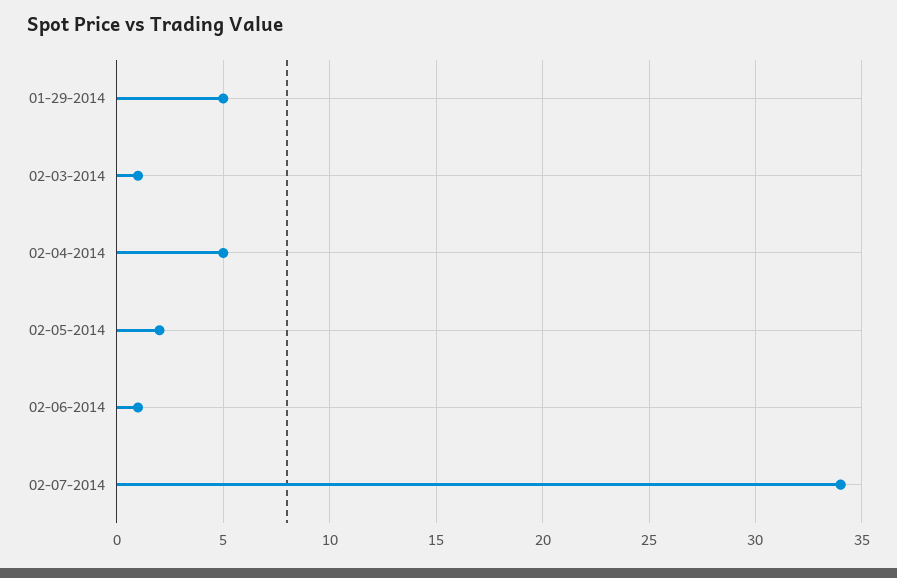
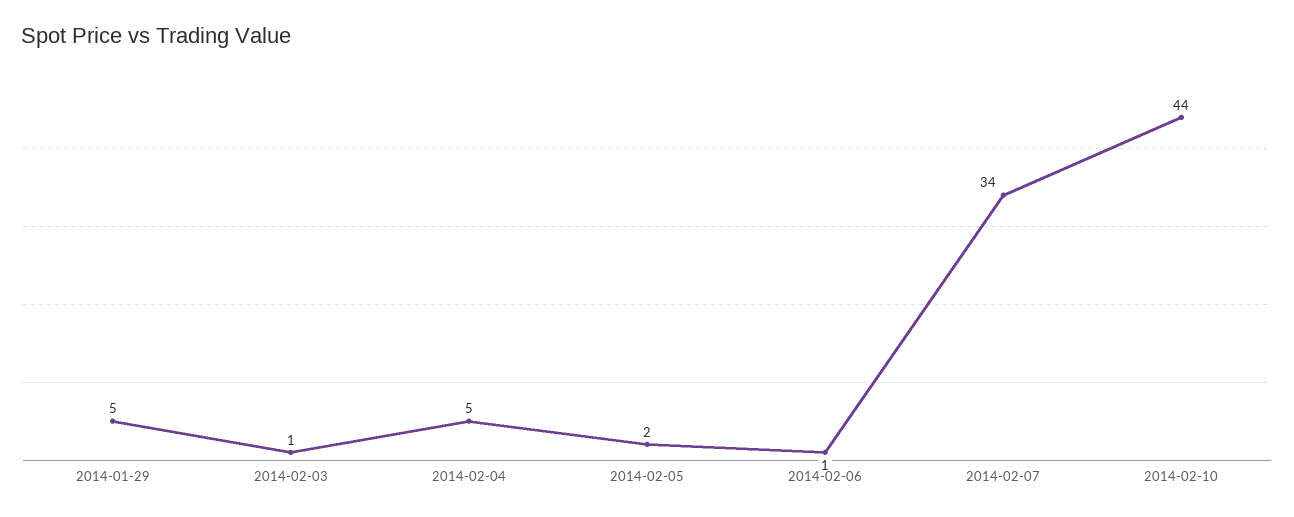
2014-02-10: none -> 44

